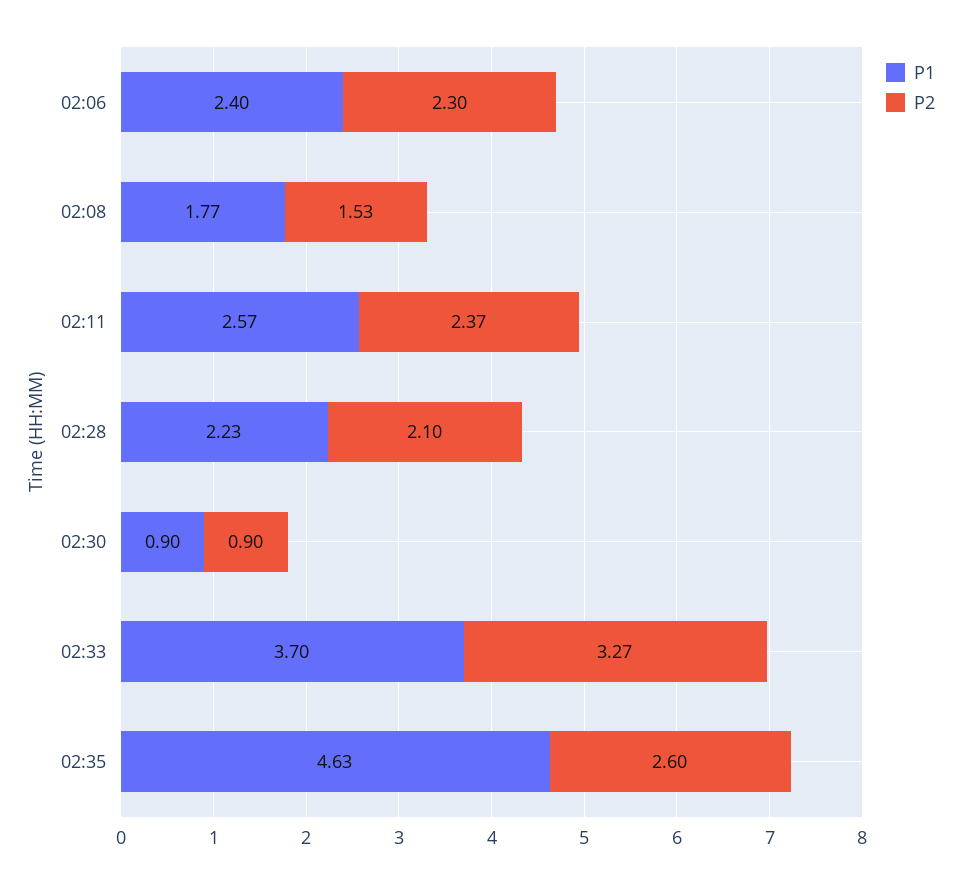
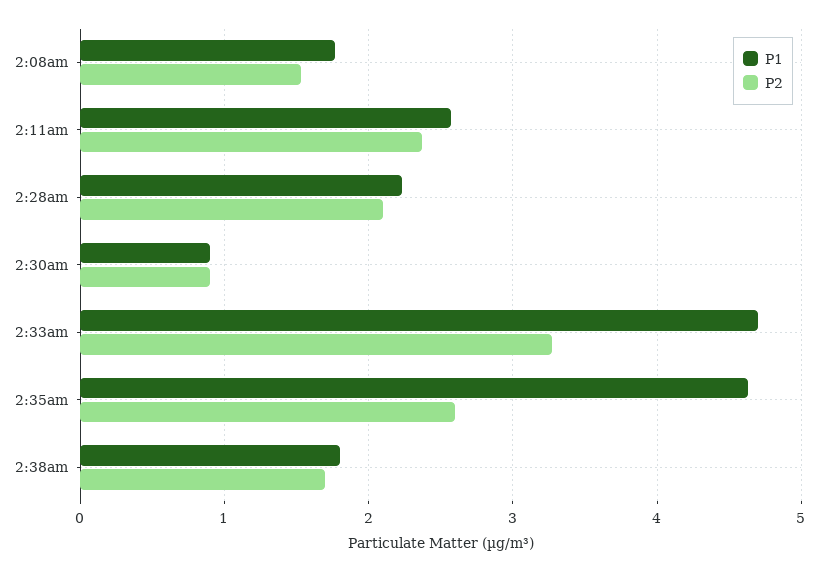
P1, 02:06: 2.4 -> none
P2, 02:06: 2.3 -> none
P1, 02:33: 3.7 -> 4.7
P1, 2:38am: none -> 1.8
P2, 2:38am: none -> 1.7

